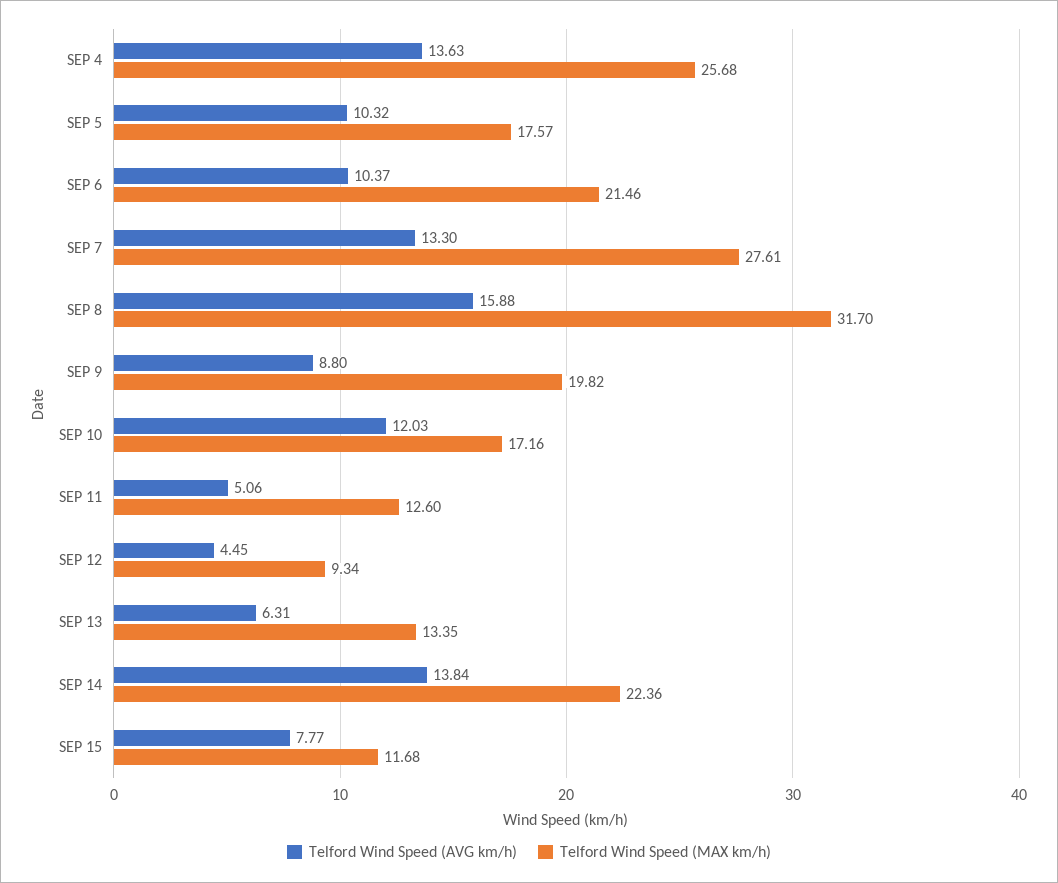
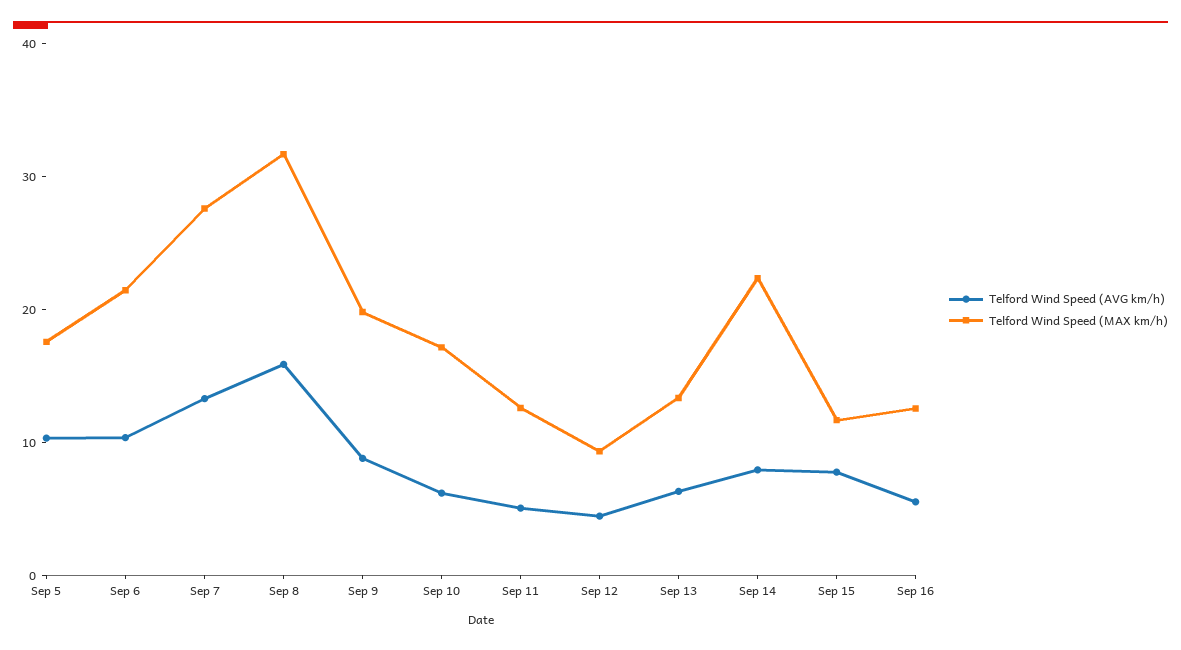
Telford Wind Speed (AVG km/h), SEP 4: 13.63 -> none
Telford Wind Speed (MAX km/h), SEP 4: 25.68 -> none
Telford Wind Speed (AVG km/h), SEP 10: 12.03 -> 6
Telford Wind Speed (AVG km/h), SEP 14: 13.84 -> 8
Telford Wind Speed (AVG km/h), Sep 16: none -> 6
Telford Wind Speed (MAX km/h), Sep 16: none -> 12

